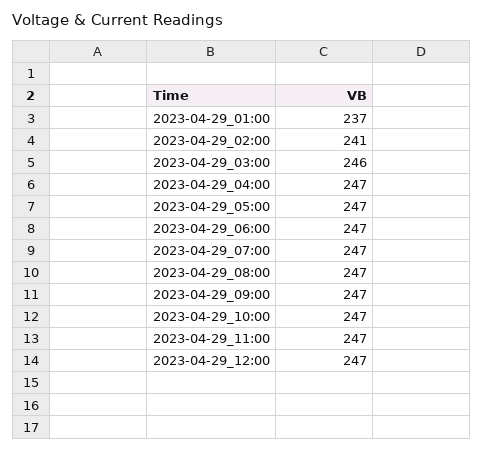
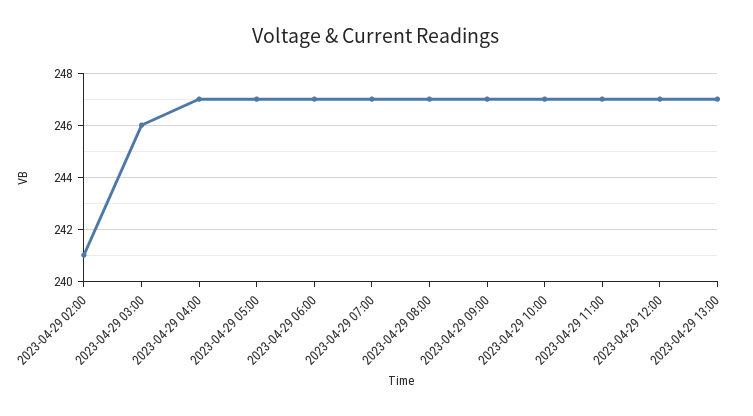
2023-04-29_01:00: 237 -> none
2023-04-29 13:00: none -> 247

